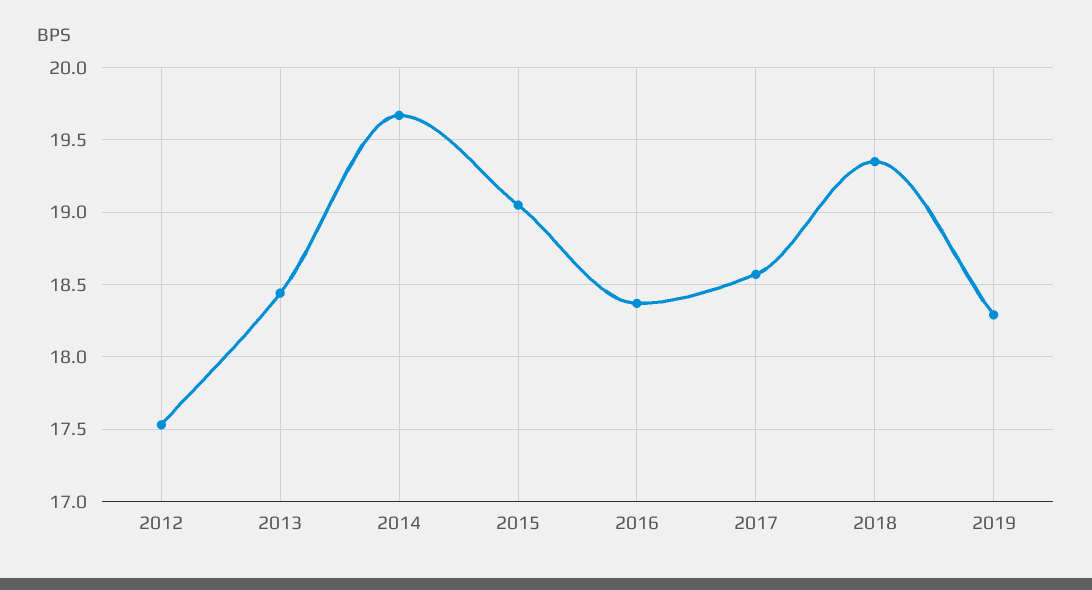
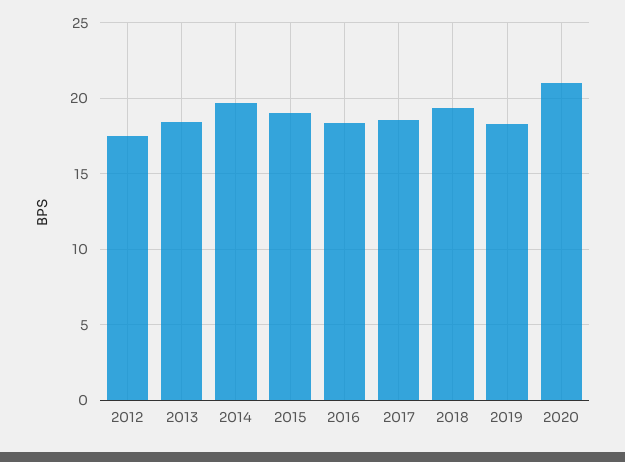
2020: none -> 21

